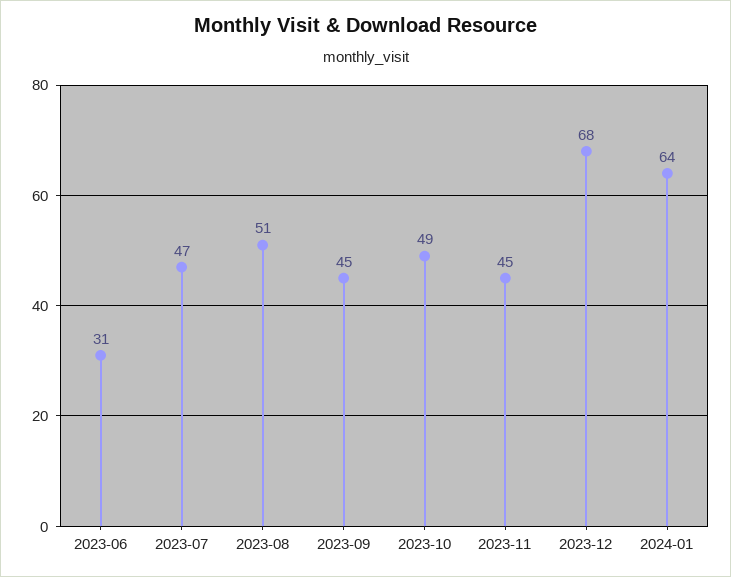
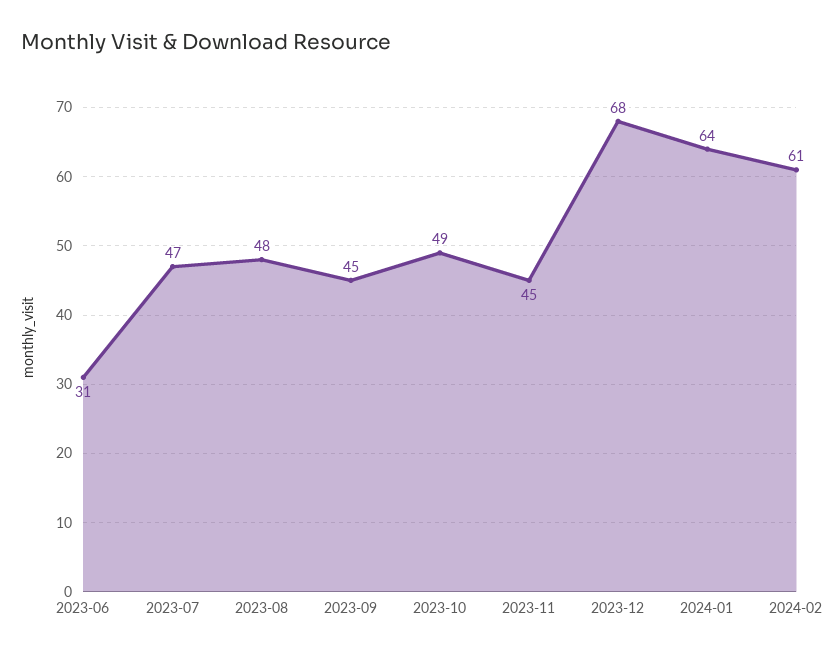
2023-08: 51 -> 48
2024-02: none -> 61

